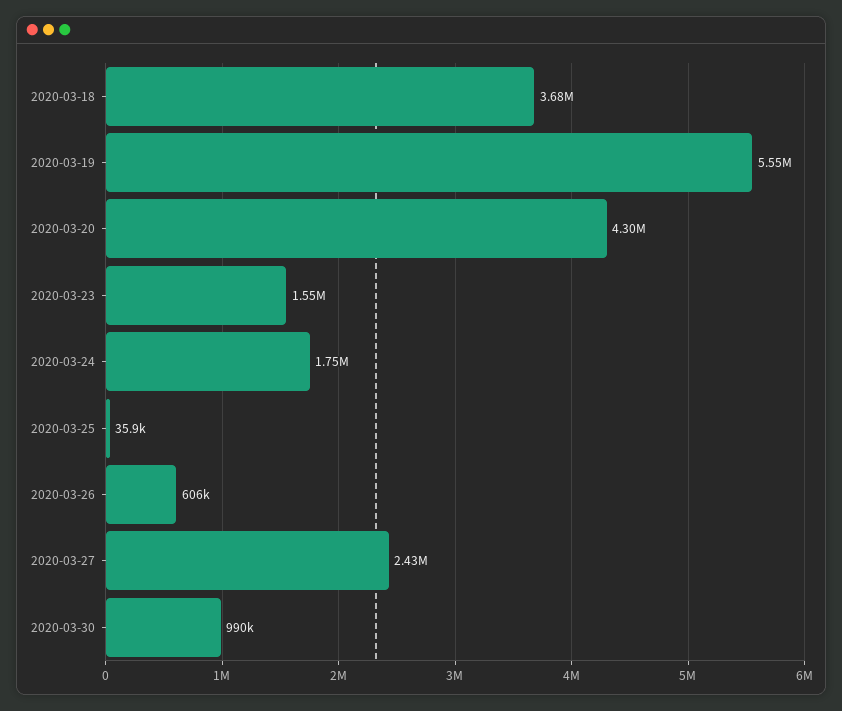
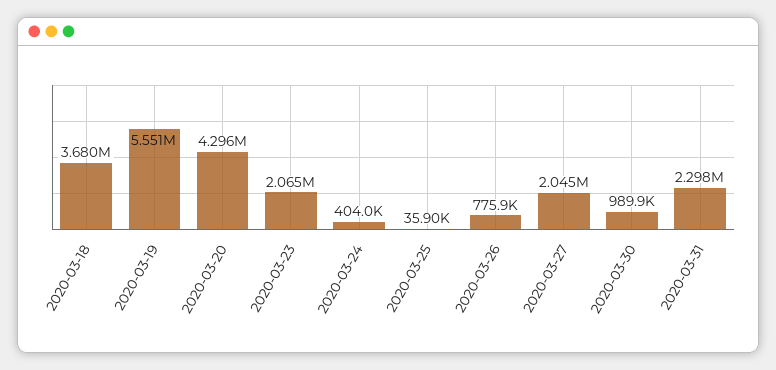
2020-03-23: 1550000 -> 2065000
2020-03-24: 1750000 -> 404000
2020-03-26: 606000 -> 775900
2020-03-27: 2430000 -> 2045000
2020-03-31: none -> 2298000

